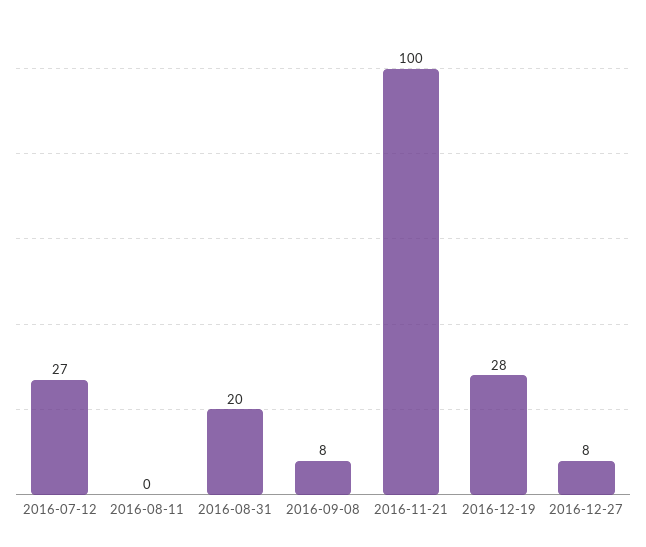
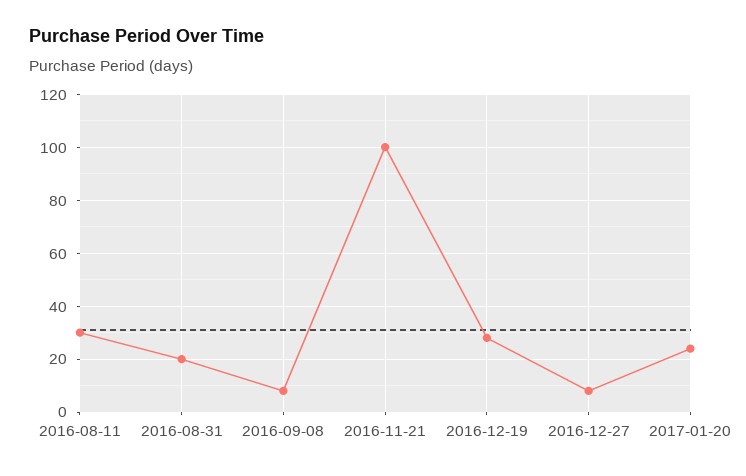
2016-07-12: 27 -> none
2016-08-11: 0 -> 30
2017-01-20: none -> 25

